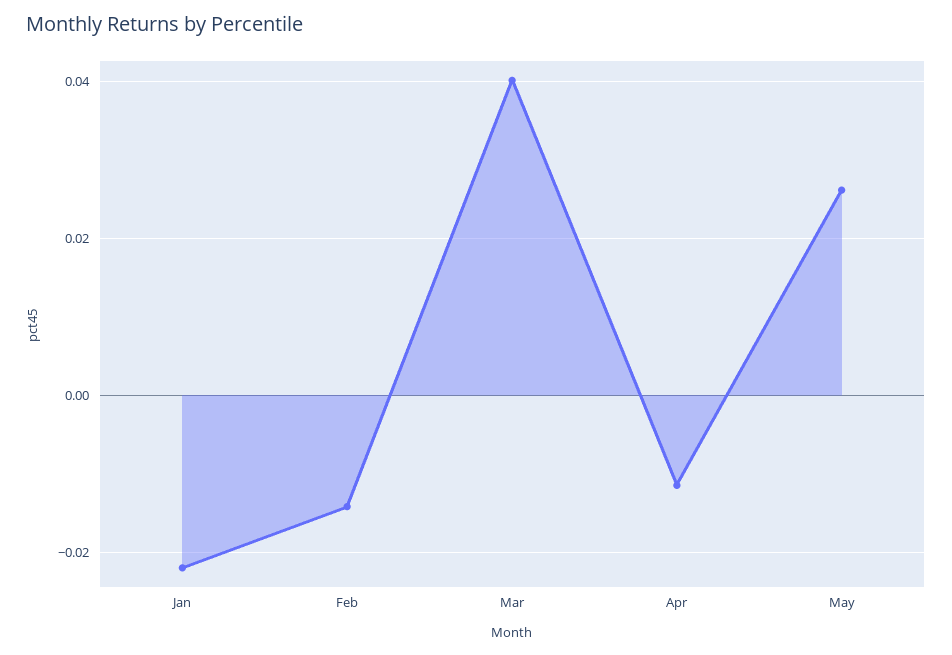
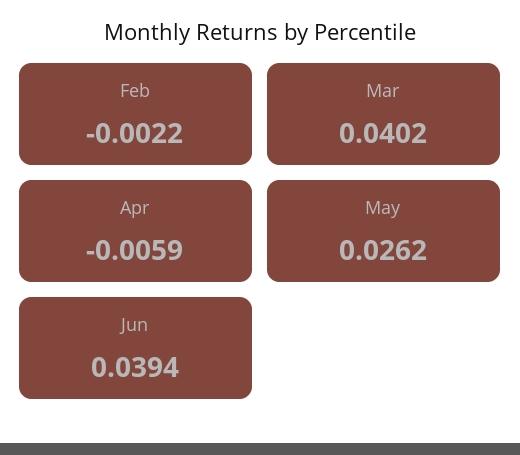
Jan: -0.022 -> none
Feb: -0.014 -> -0.0022
Apr: -0.012 -> -0.0059
Jun: none -> 0.0394

